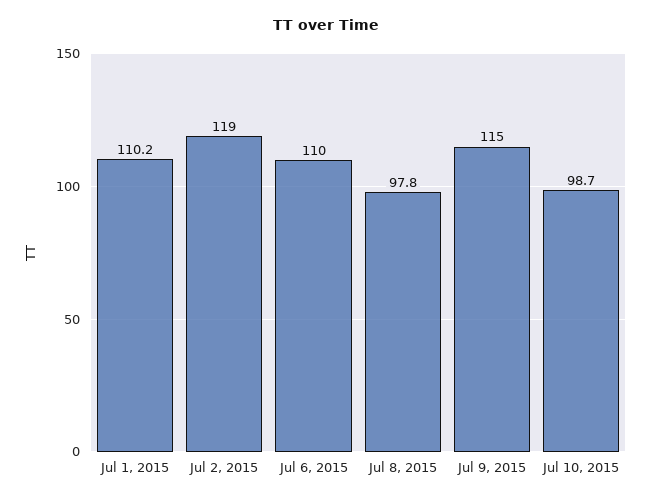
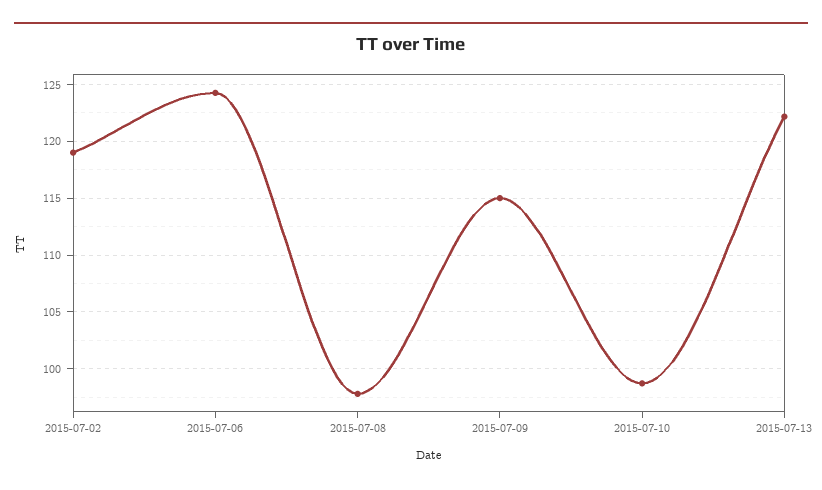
Jul 1, 2015: 110.2 -> none
Jul 6, 2015: 110 -> 124
2015-07-13: none -> 122

